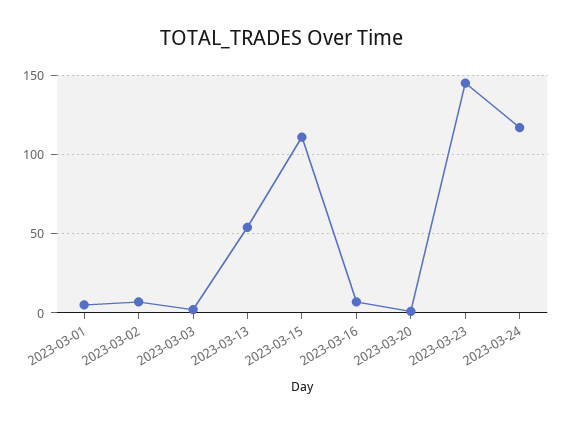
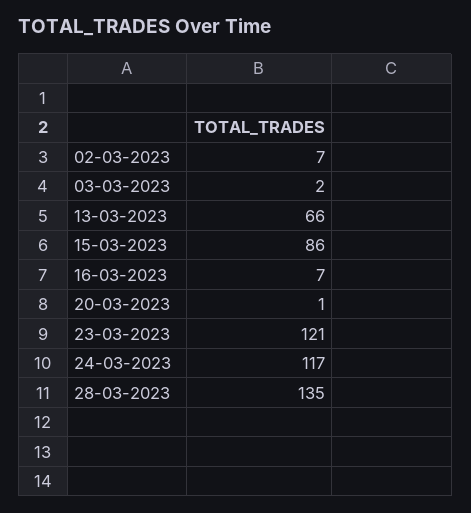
2023-03-01: 5 -> none
2023-03-13: 55 -> 66
2023-03-15: 110 -> 86
2023-03-23: 145 -> 121
28-03-2023: none -> 135

